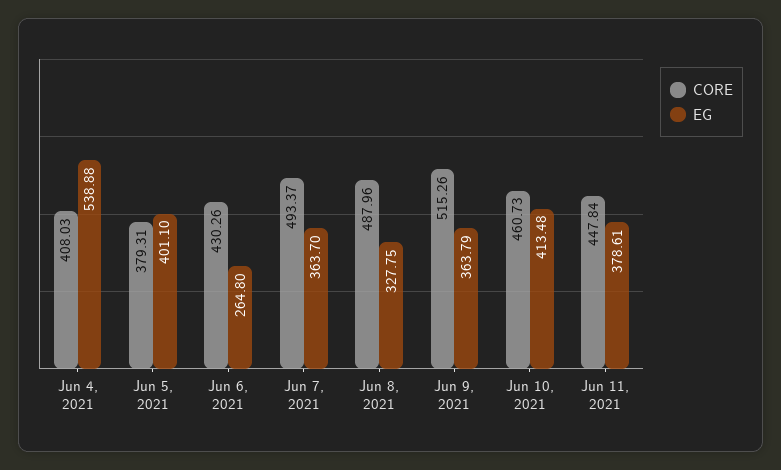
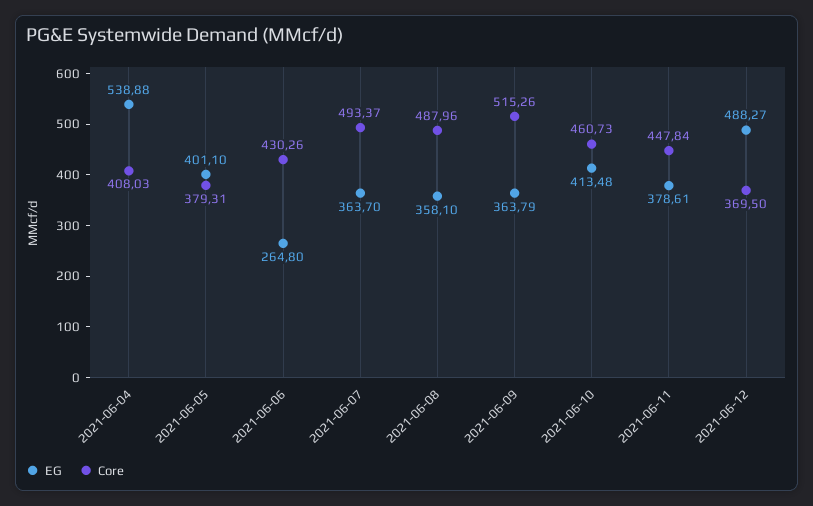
EG, Jun 8, 2021: 327.75 -> 358.1
EG, 2021-06-12: none -> 488.27
CORE, 2021-06-12: none -> 369.5

